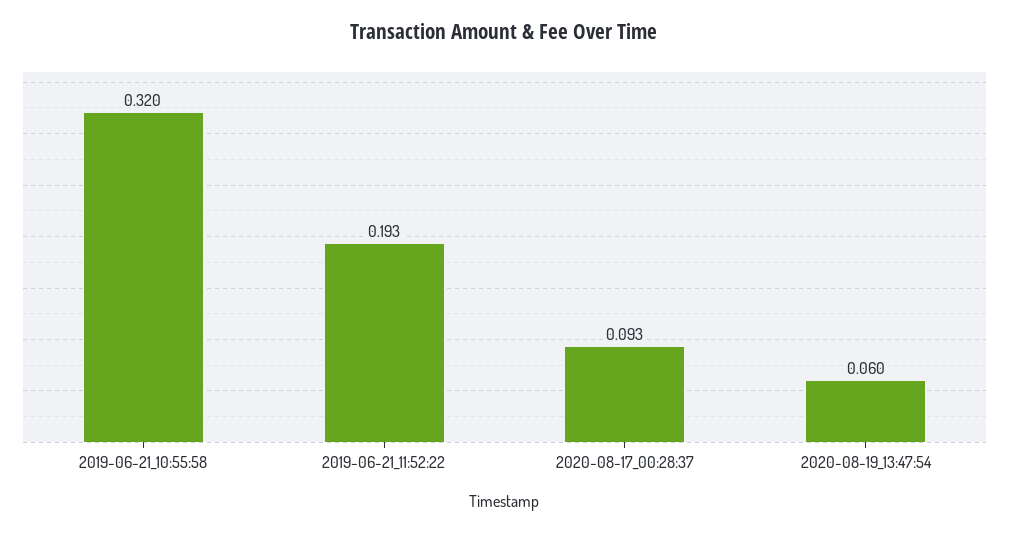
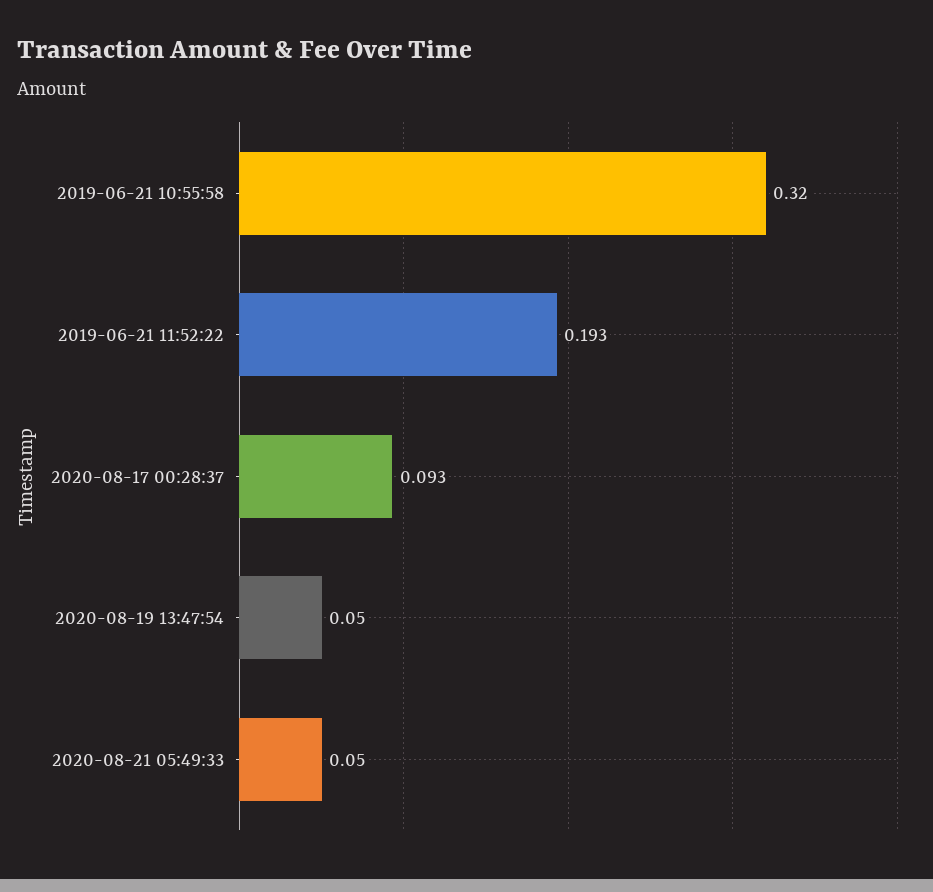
2020-08-19_13:47:54: 0.06 -> 0.05
2020-08-21 05:49:33: none -> 0.05

